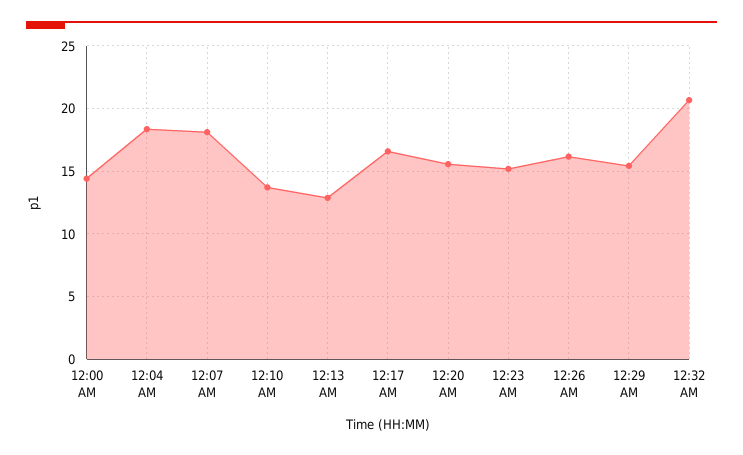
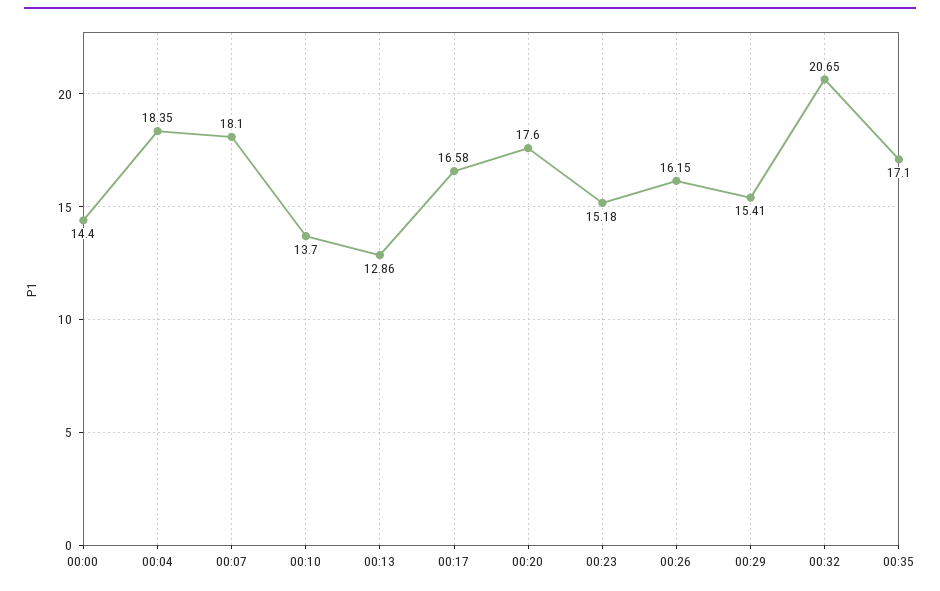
12:20 AM: 15.5 -> 17.6
00:35: none -> 17.1

